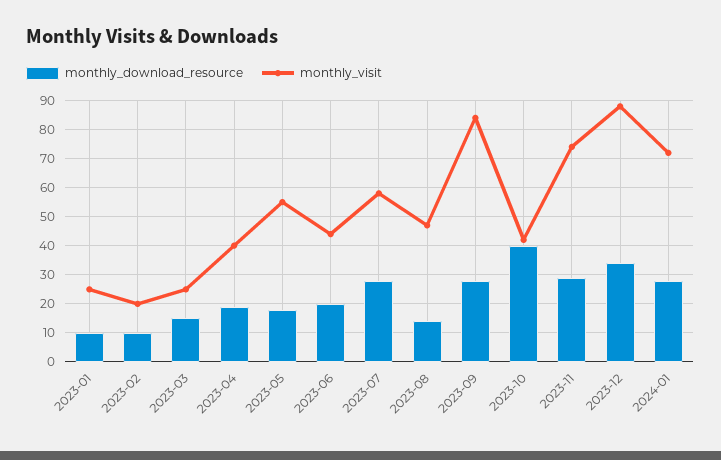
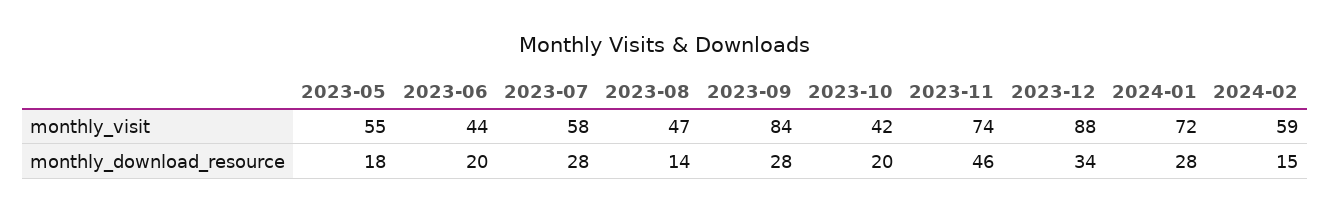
monthly_download_resource, 2023-01: 10 -> none
monthly_visit, 2023-01: 25 -> none
monthly_download_resource, 2023-02: 10 -> none
monthly_visit, 2023-02: 20 -> none
monthly_download_resource, 2023-03: 15 -> none
monthly_visit, 2023-03: 25 -> none
monthly_download_resource, 2023-04: 20 -> none
monthly_visit, 2023-04: 40 -> none
monthly_download_resource, 2023-10: 40 -> 20
monthly_download_resource, 2023-11: 30 -> 46
monthly_visit, 2024-02: none -> 59
monthly_download_resource, 2024-02: none -> 15

